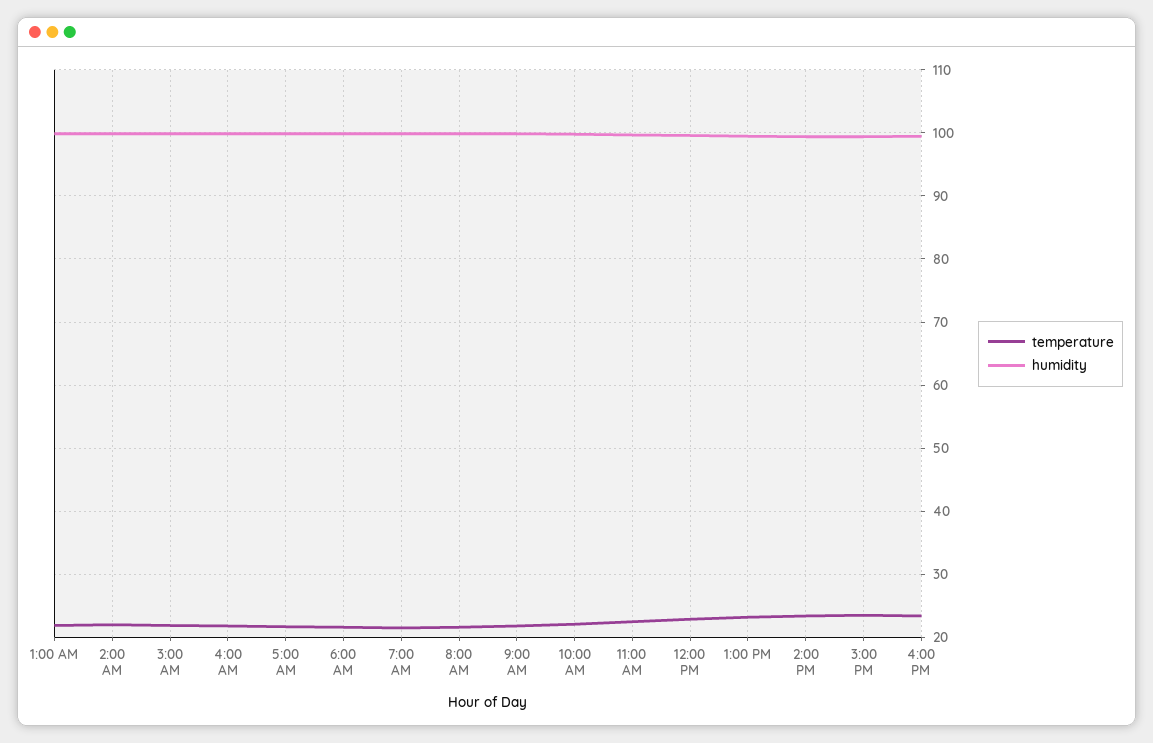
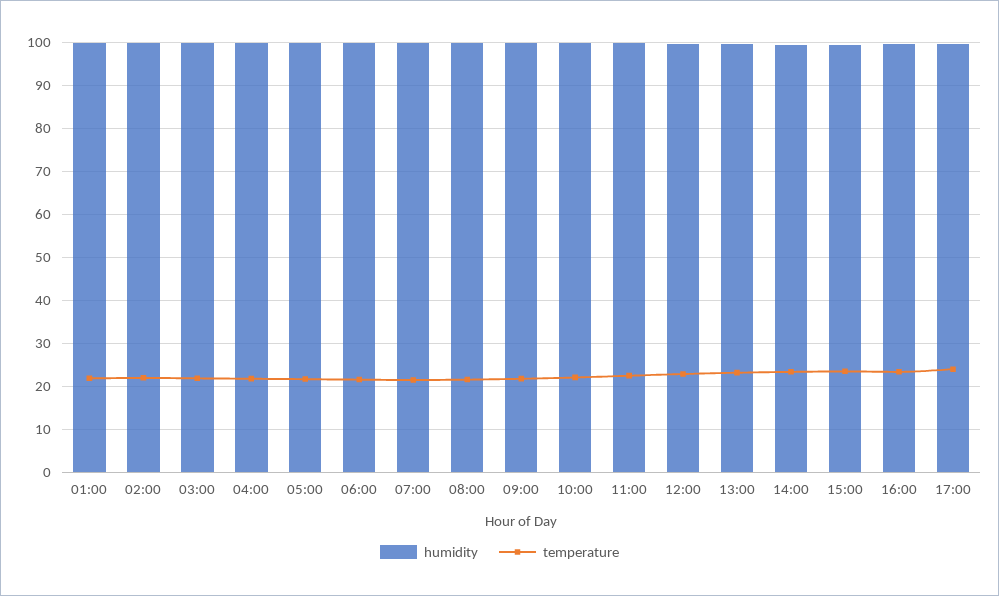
humidity, 17:00: none -> 100
temperature, 17:00: none -> 24

